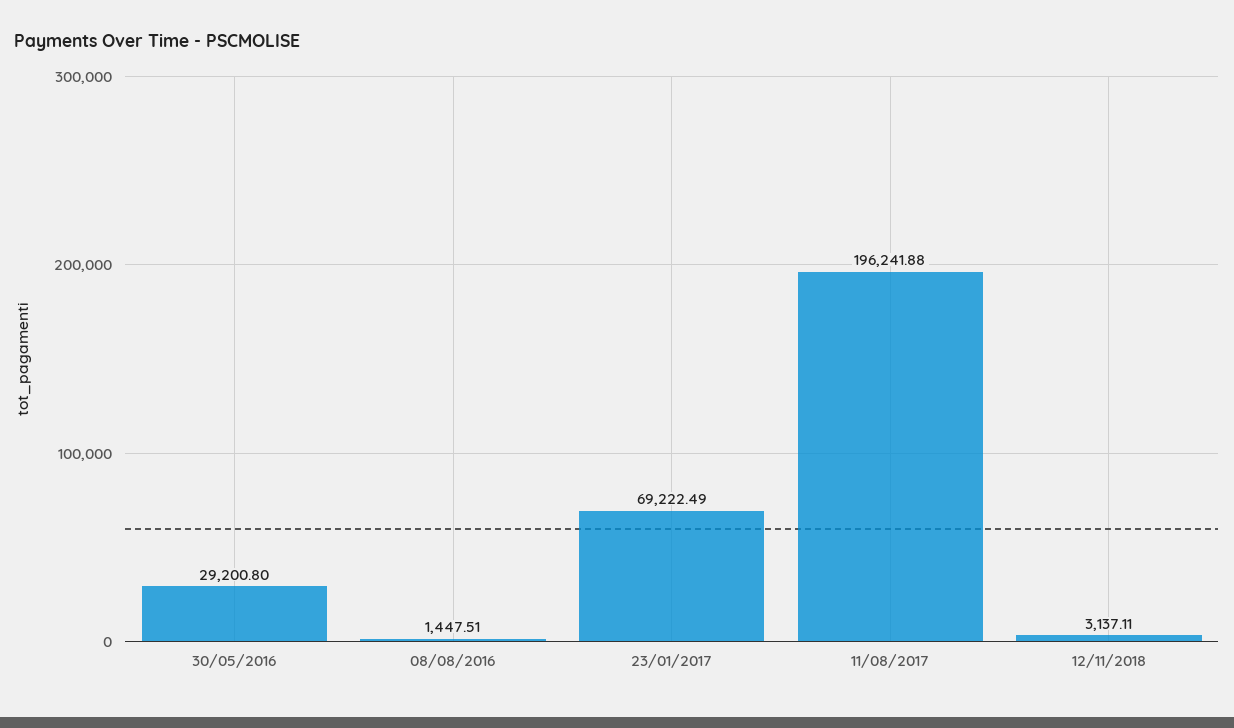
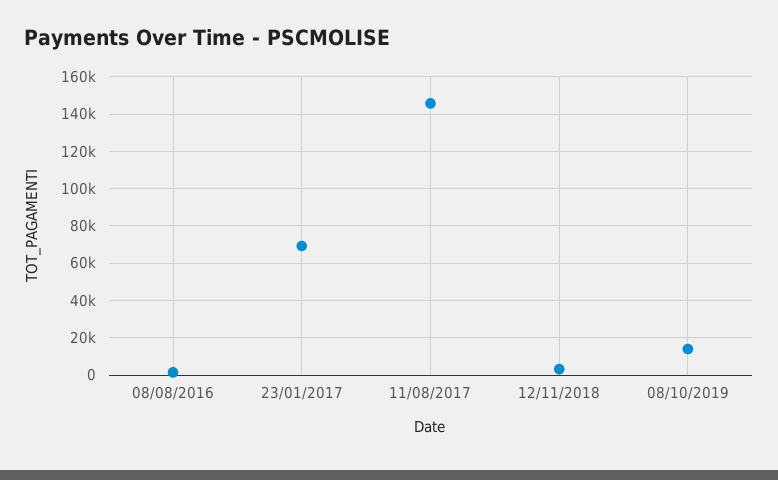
30/05/2016: 29200.8 -> none
11/08/2017: 196241.88 -> 145000
08/10/2019: none -> 15000

